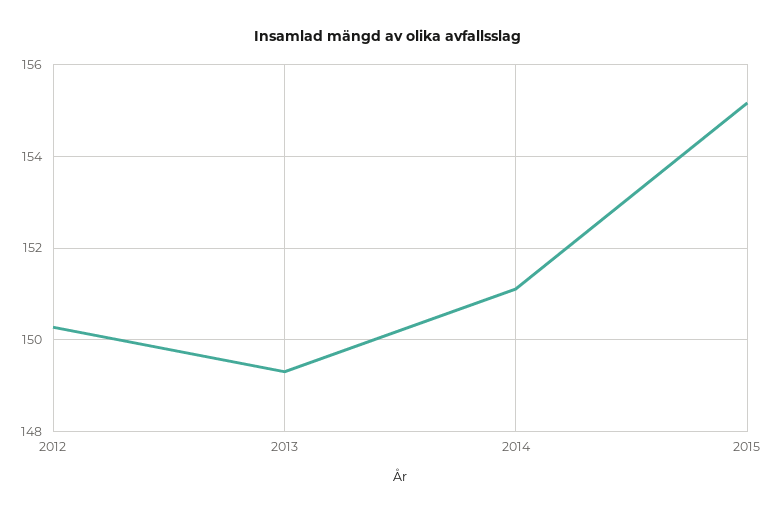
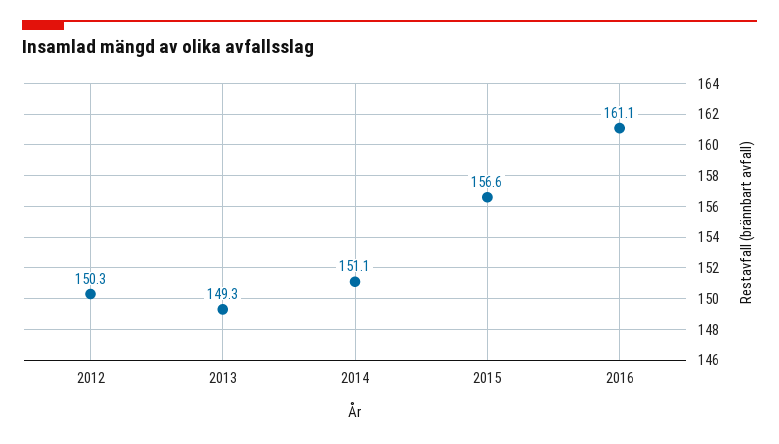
2015: 155.2 -> 156.6
2016: none -> 161.1

